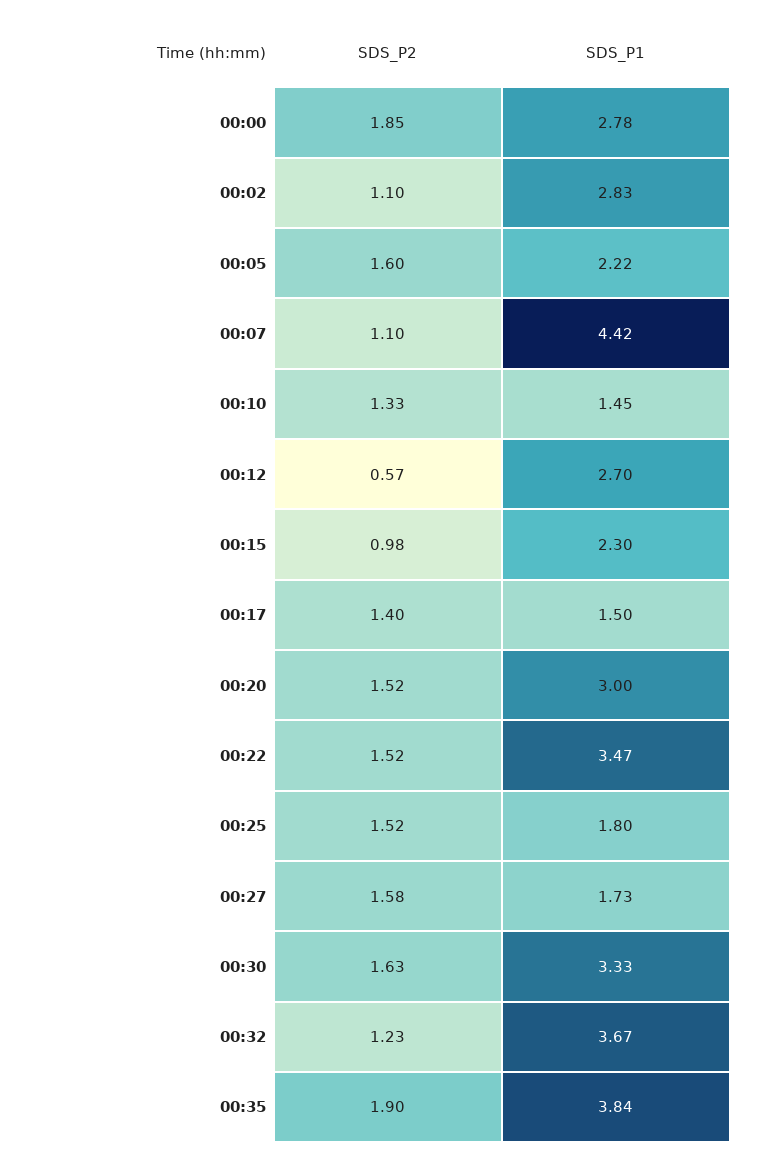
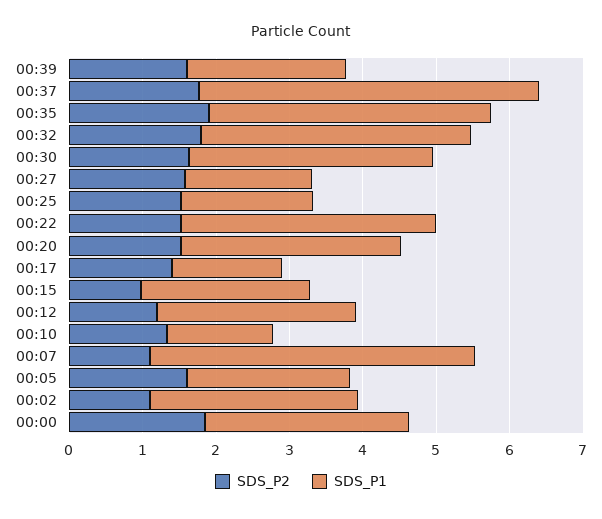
SDS_P2, 00:12: 0.57 -> 1.2
SDS_P2, 00:32: 1.23 -> 1.8
SDS_P2, 00:39: none -> 1.6
SDS_P1, 00:39: none -> 2.2
SDS_P2, 00:37: none -> 1.8
SDS_P1, 00:37: none -> 4.6

